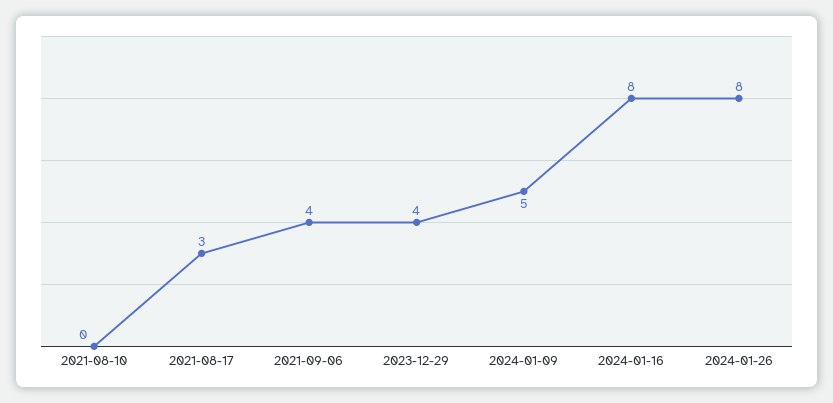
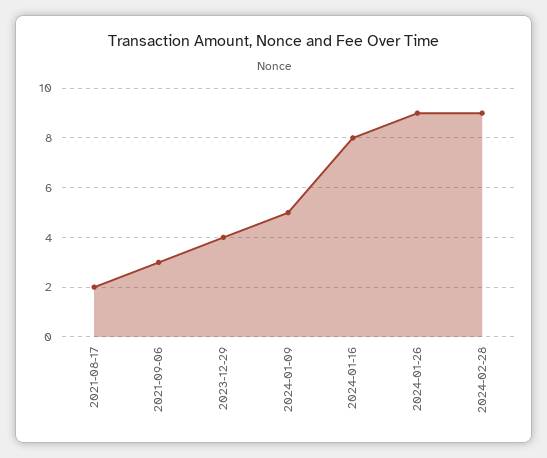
2021-08-10: 0 -> none
2021-08-17: 3 -> 2
2021-09-06: 4 -> 3
2024-01-26: 8 -> 9
2024-02-28: none -> 9

